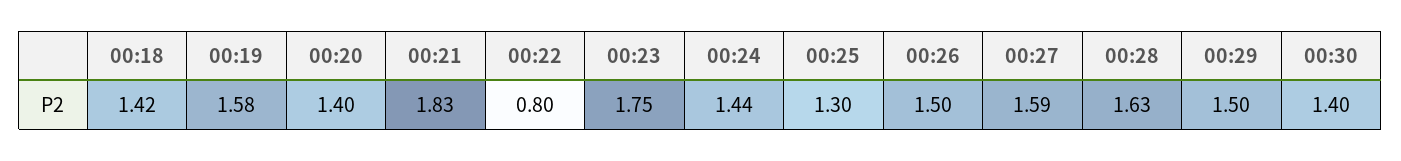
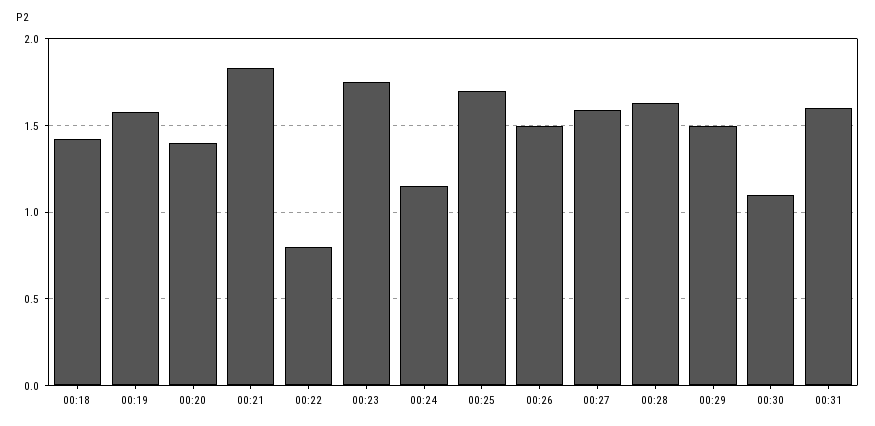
00:24: 1.44 -> 1.15
00:25: 1.3 -> 1.7
00:30: 1.4 -> 1.1
00:31: none -> 1.6

